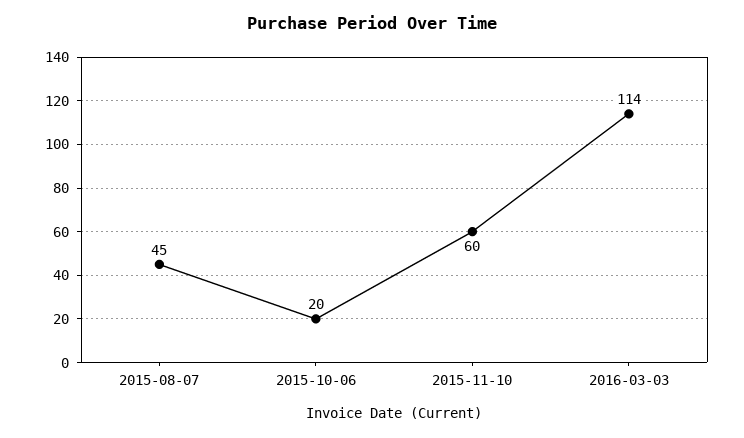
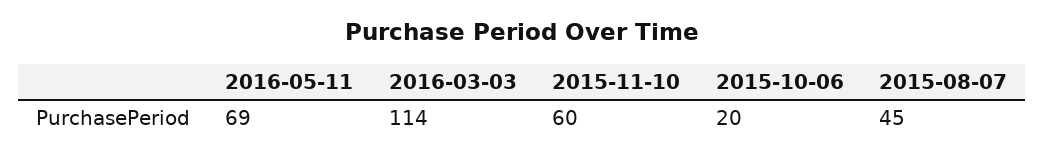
2016-05-11: none -> 69

